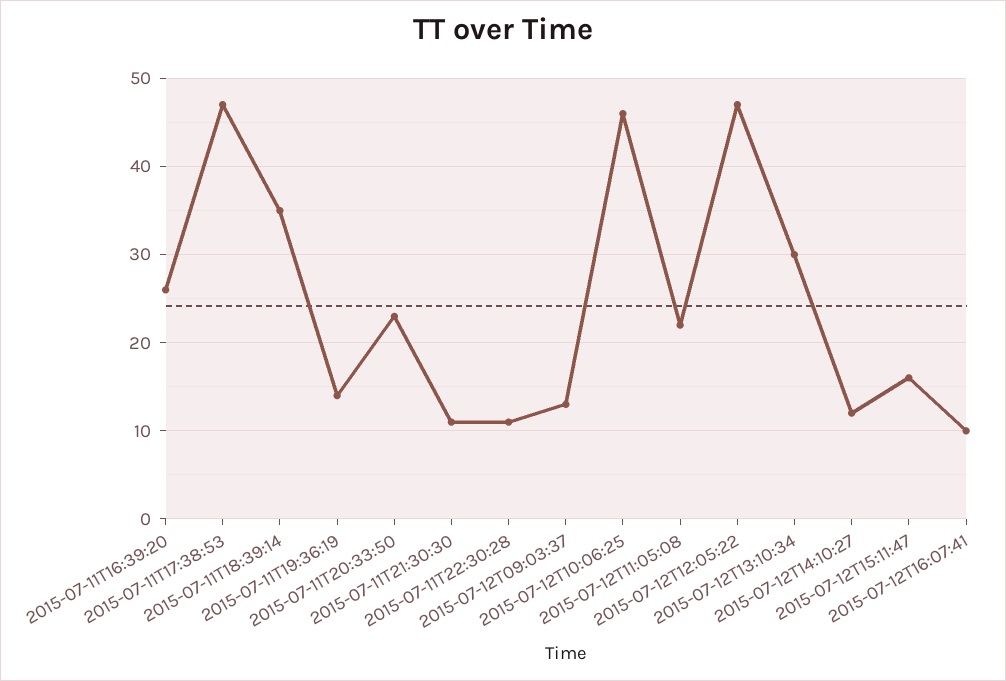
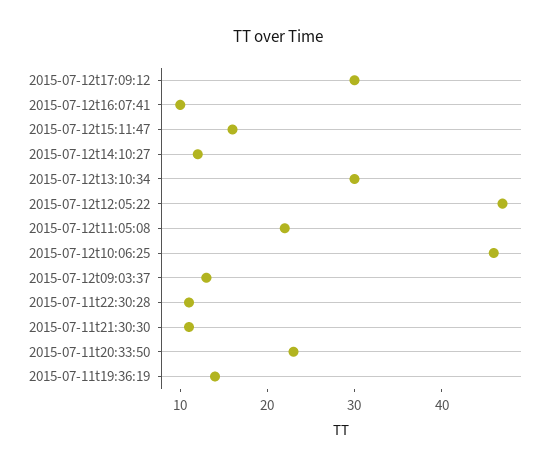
2015-07-11T16:39:20: 26 -> none
2015-07-11T17:38:53: 47 -> none
2015-07-11T18:39:14: 35 -> none
2015-07-12t17:09:12: none -> 30

